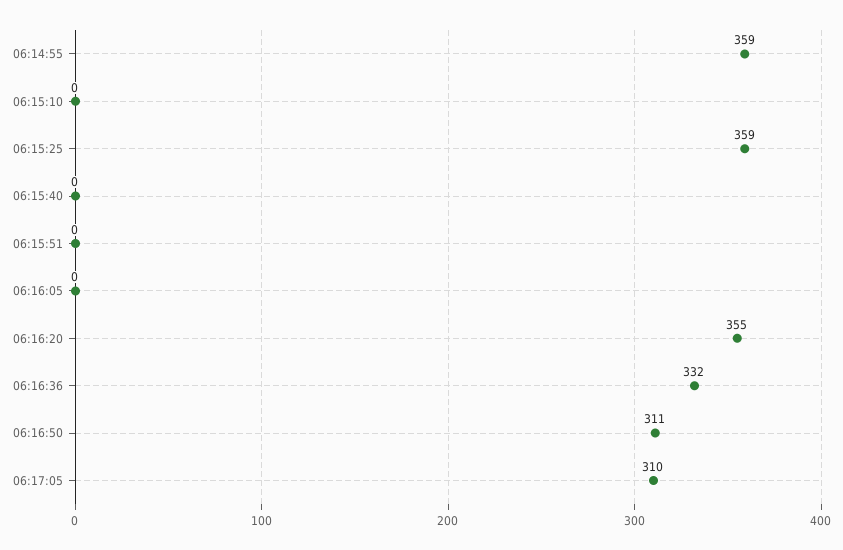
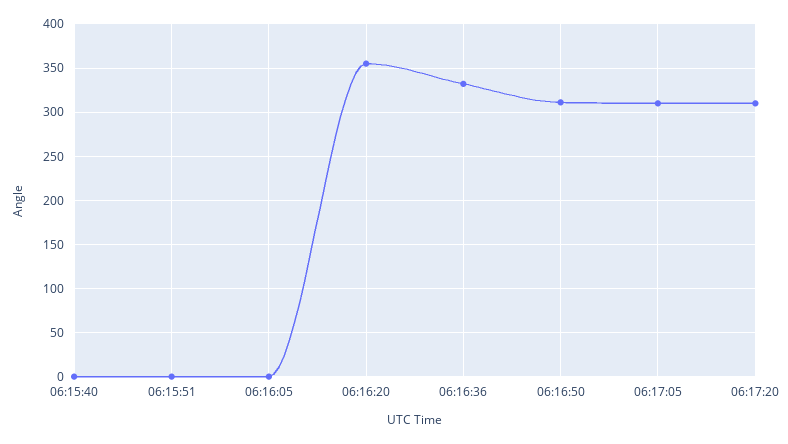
06:14:55: 359 -> none
06:15:10: 0 -> none
06:15:25: 359 -> none
06:17:20: none -> 310

